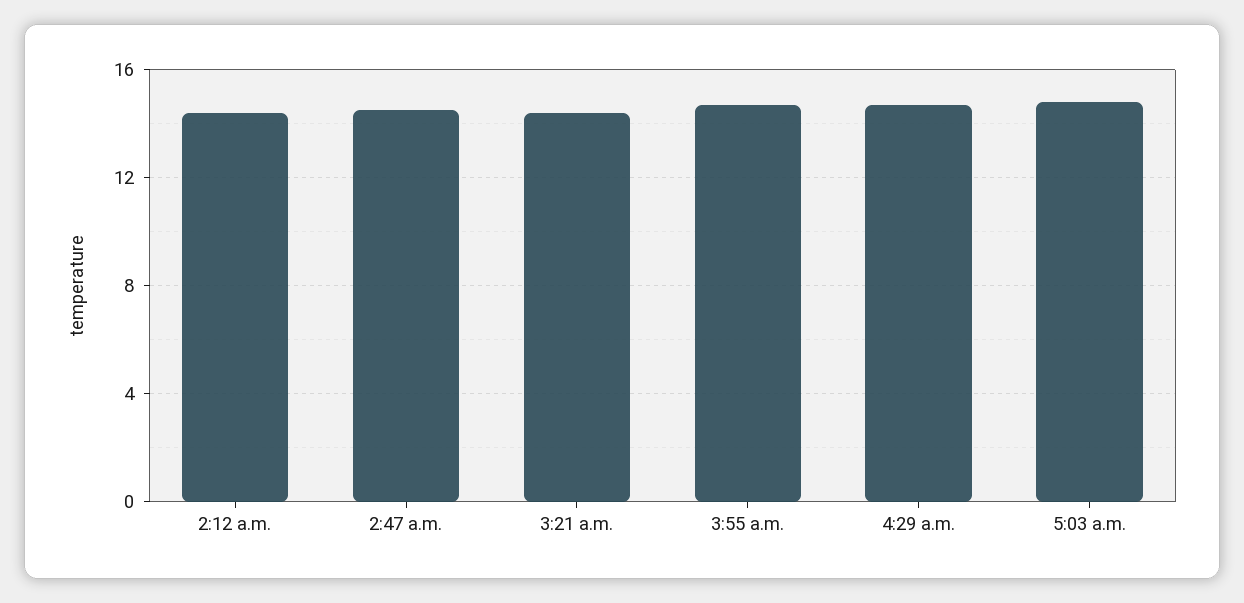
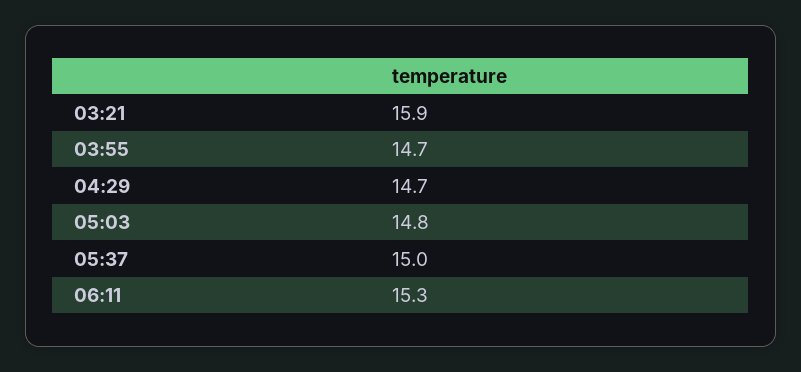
2:12 a.m.: 14.5 -> none
2:47 a.m.: 14.5 -> none
3:21 a.m.: 14.5 -> 15.9
05:37: none -> 15
06:11: none -> 15.3

